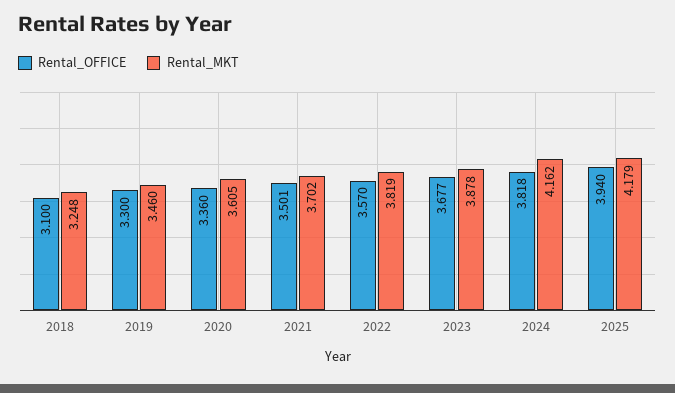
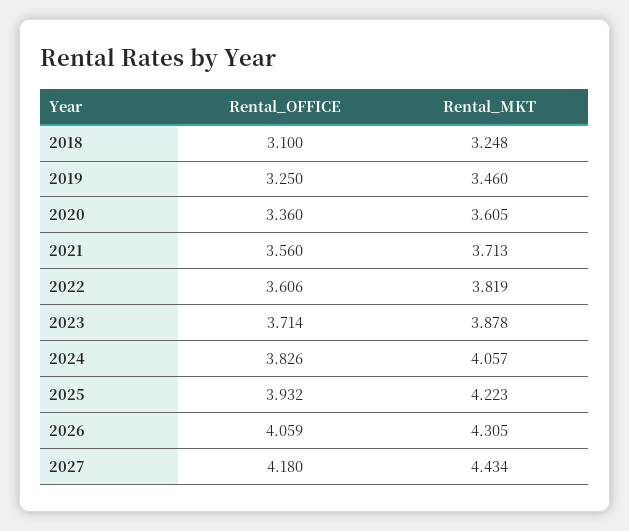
Rental_OFFICE, 2019: 3.3 -> 3.25
Rental_OFFICE, 2021: 3.501 -> 3.56
Rental_MKT, 2021: 3.702 -> 3.713
Rental_OFFICE, 2022: 3.57 -> 3.606
Rental_OFFICE, 2023: 3.677 -> 3.714
Rental_OFFICE, 2024: 3.818 -> 3.826
Rental_MKT, 2024: 4.162 -> 4.057
Rental_OFFICE, 2025: 3.94 -> 3.932
Rental_MKT, 2025: 4.179 -> 4.223
Rental_OFFICE, 2026: none -> 4.059
Rental_MKT, 2026: none -> 4.305
Rental_OFFICE, 2027: none -> 4.18
Rental_MKT, 2027: none -> 4.434

